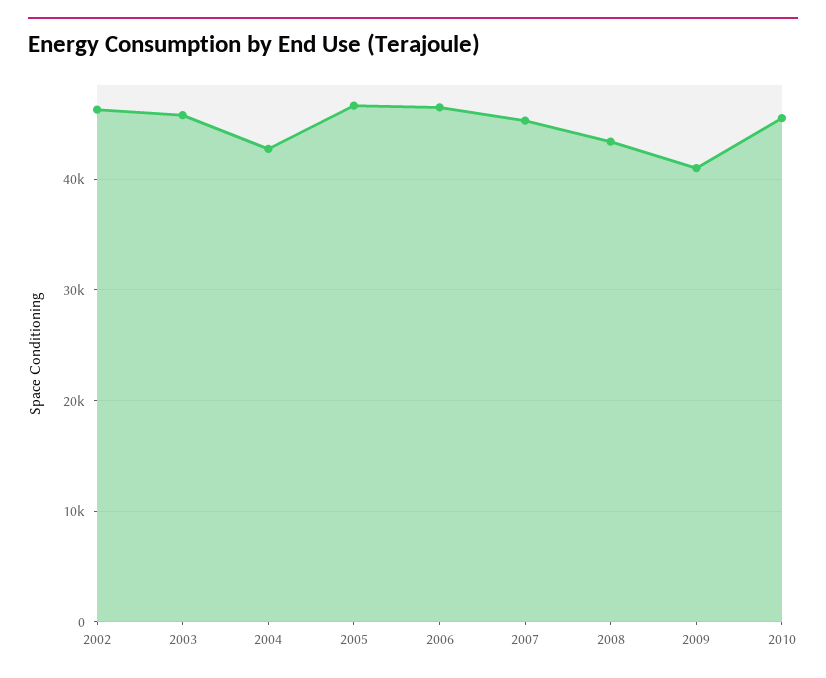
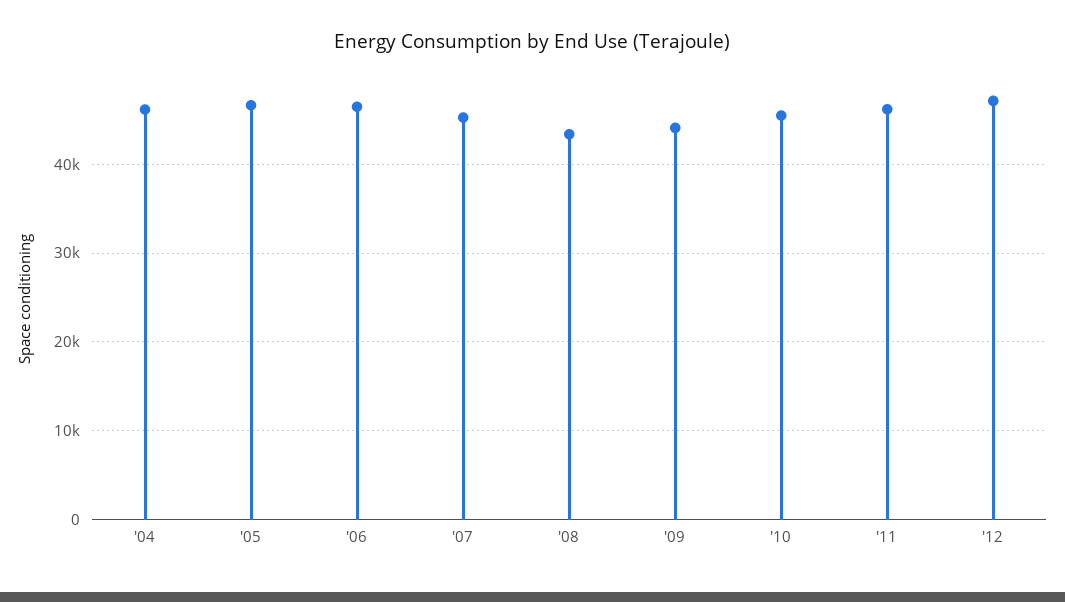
2002: 46000 -> none
2003: 46000 -> none
2004: 43000 -> 46000
2009: 41000 -> 44000
'11: none -> 46000
'12: none -> 47000

